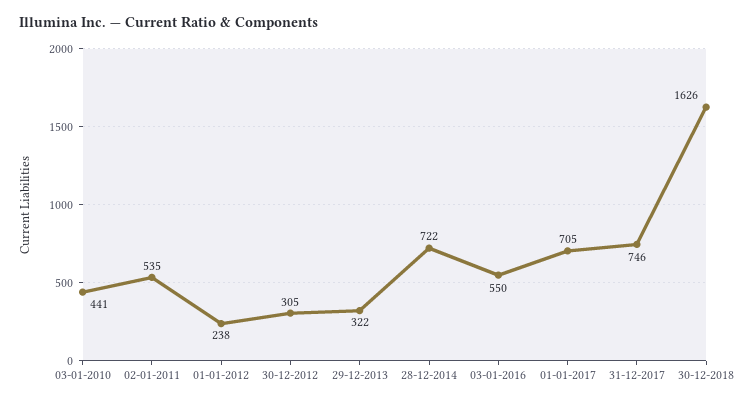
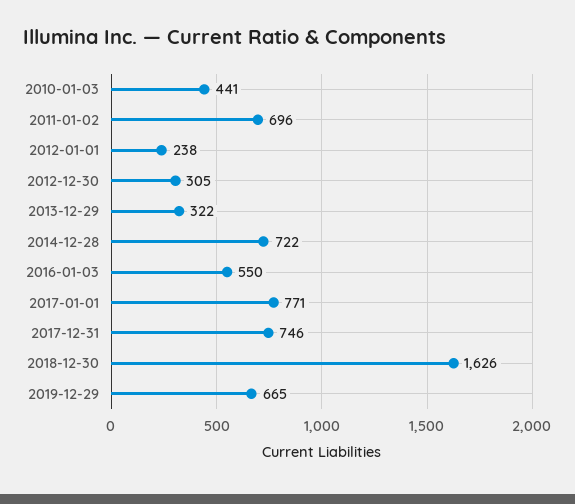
02-01-2011: 535 -> 696
01-01-2017: 705 -> 771
2019-12-29: none -> 665

